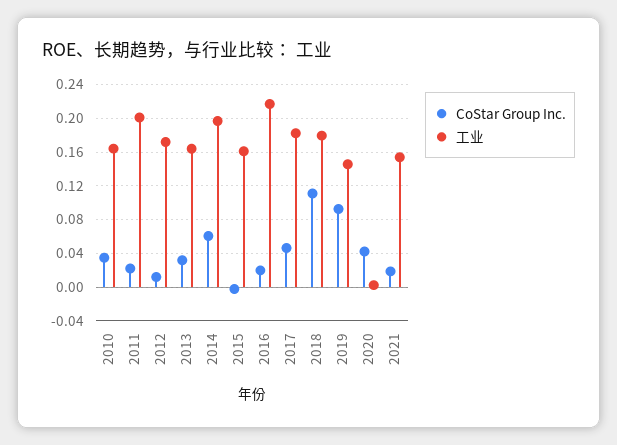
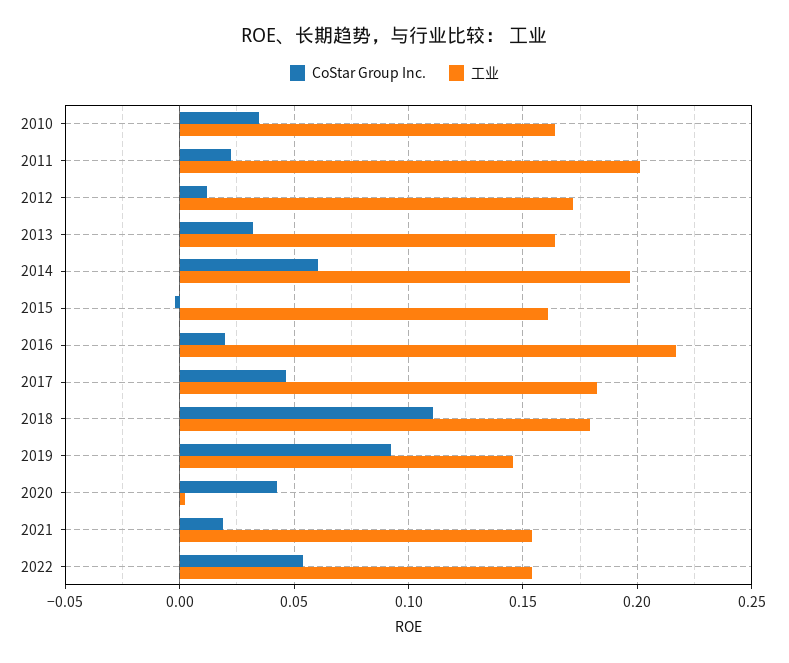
CoStar Group Inc., 2022: none -> 0.055
工业, 2022: none -> 0.155

